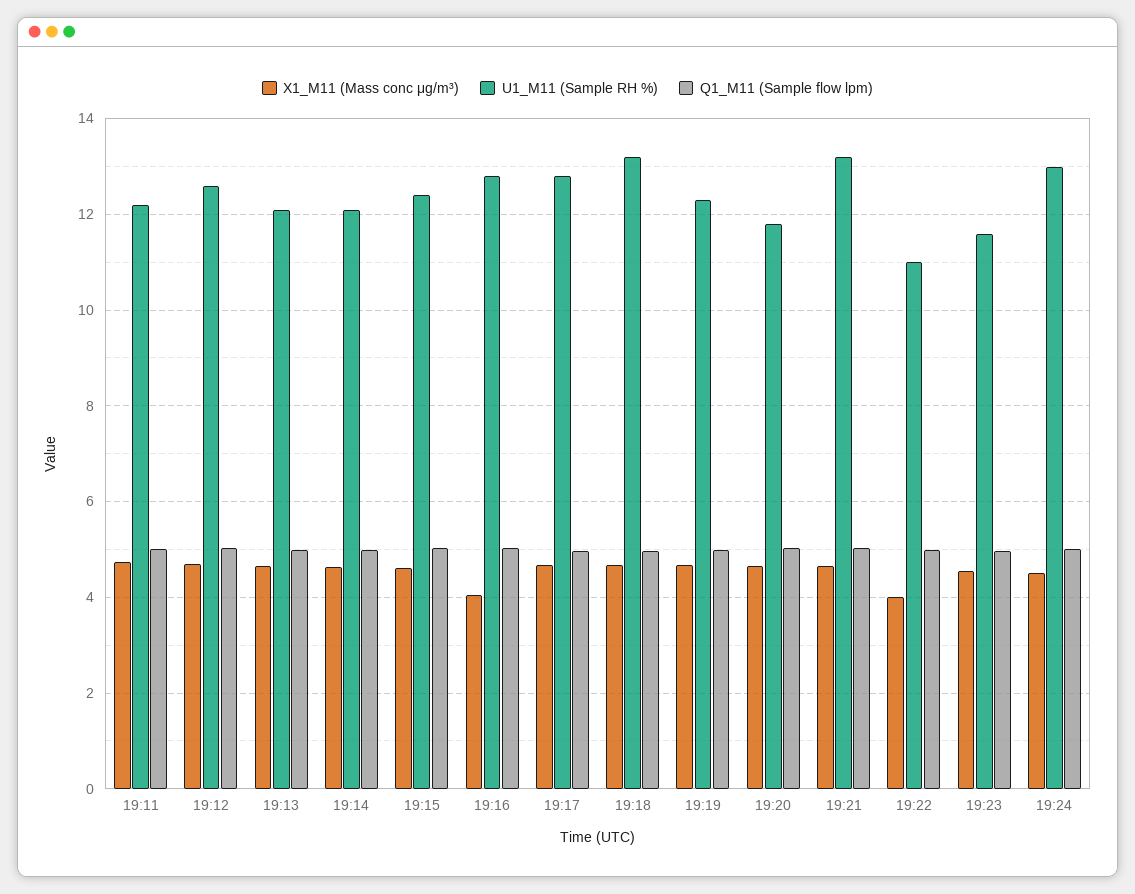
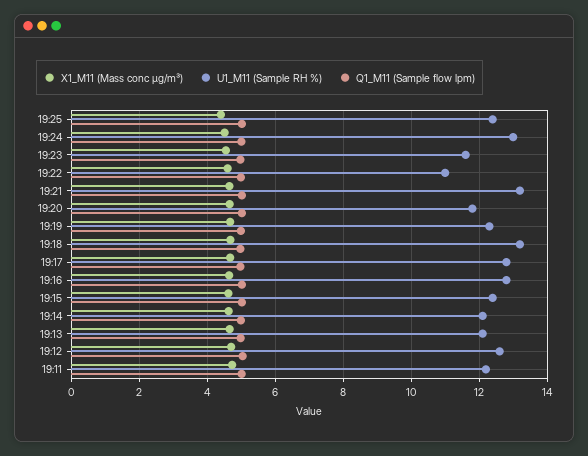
X1_M11 (Mass conc μg/m³), 19:16: 4 -> 4.6
X1_M11 (Mass conc μg/m³), 19:22: 4 -> 4.6
X1_M11 (Mass conc μg/m³), 19:25: none -> 4.4
U1_M11 (Sample RH %), 19:25: none -> 12.4
Q1_M11 (Sample flow lpm), 19:25: none -> 5

